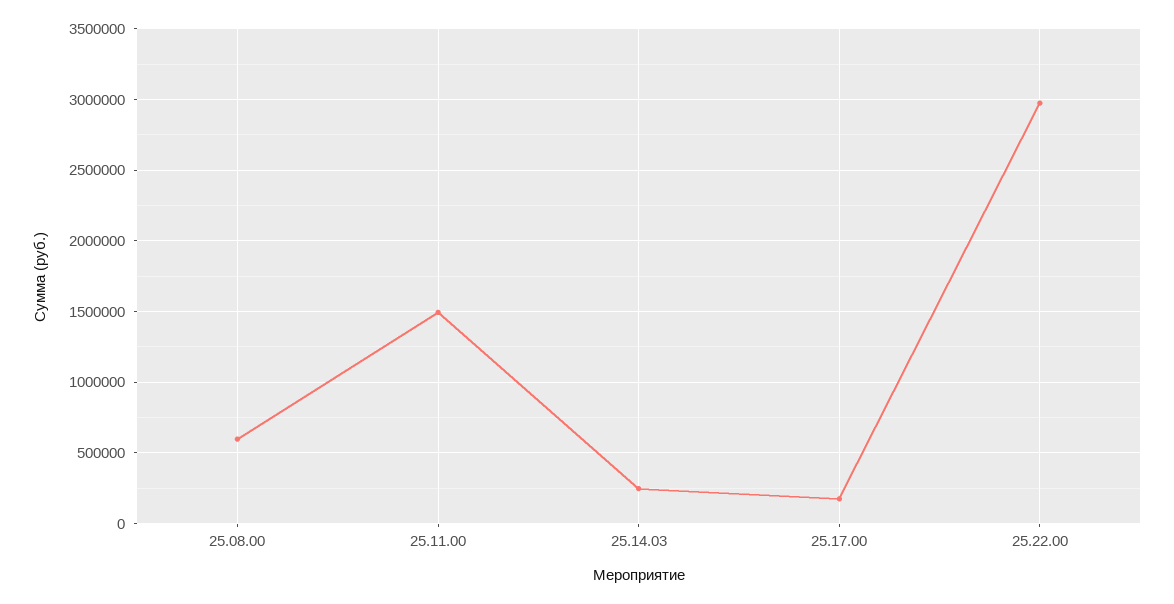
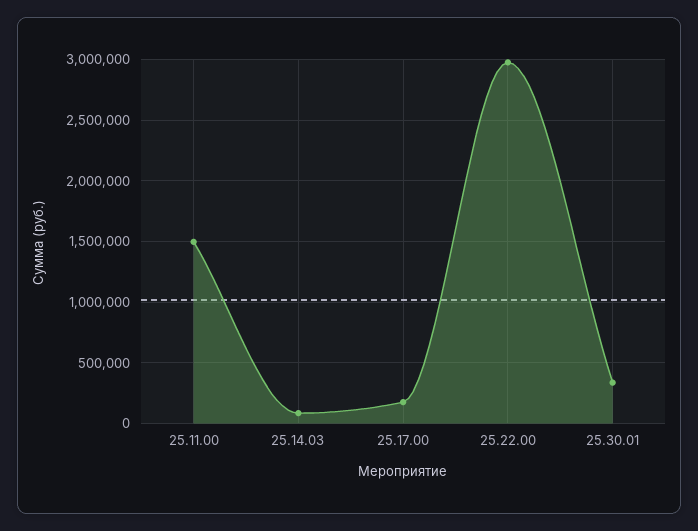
25.08.00: 600000 -> none
25.14.03: 250000 -> 100000
25.30.01: none -> 350000

